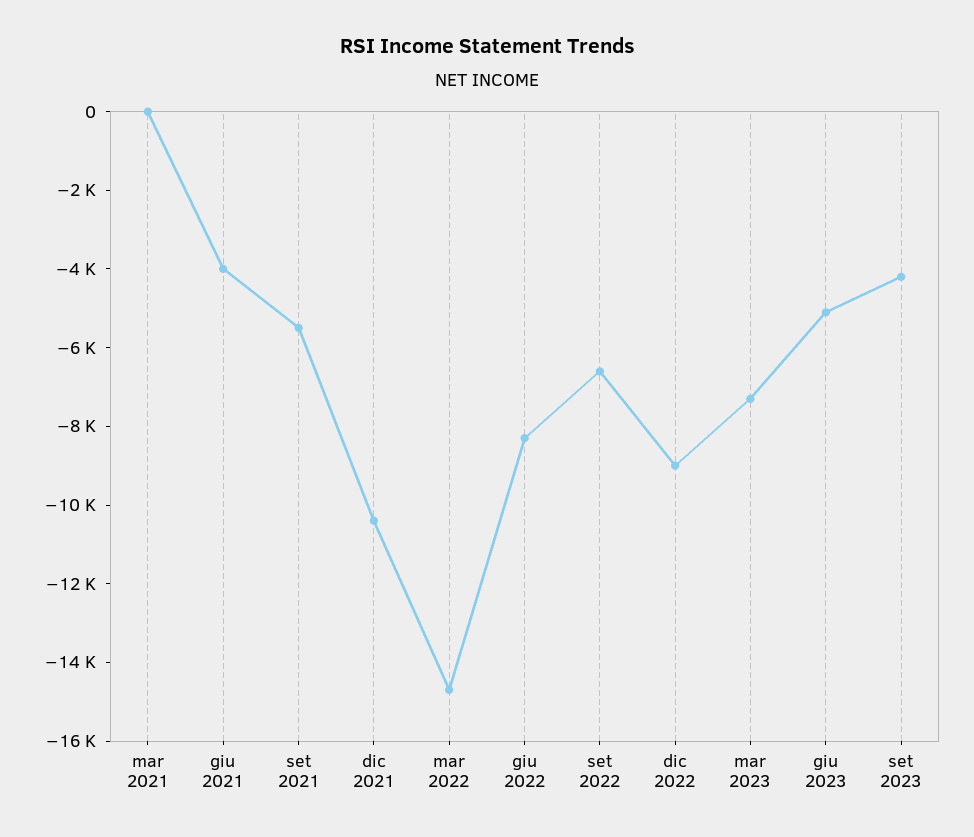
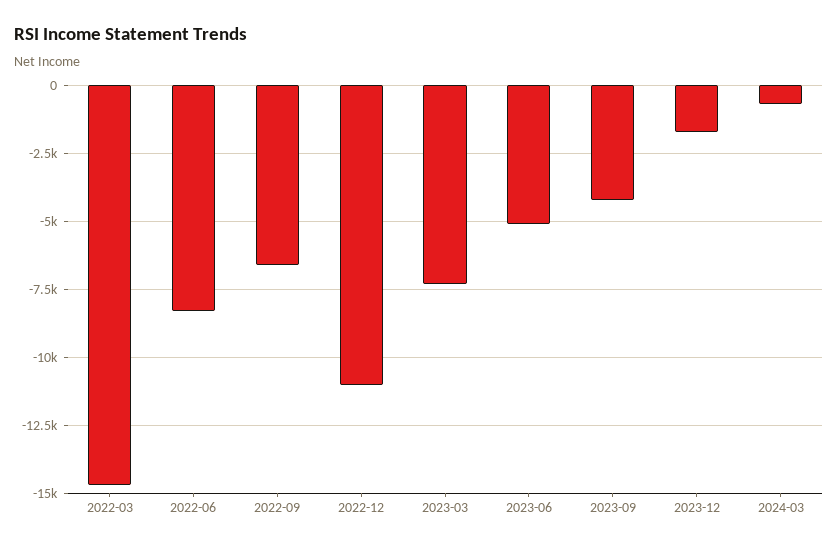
mar 2021: 0 -> none
giu 2021: -4000 -> none
set 2021: -5500 -> none
dic 2021: -10500 -> none
dic 2022: -9000 -> -11000
2023-12: none -> -1750
2024-03: none -> -750

